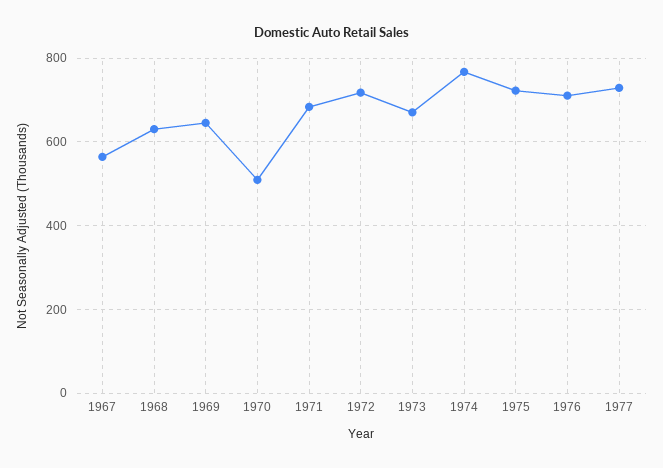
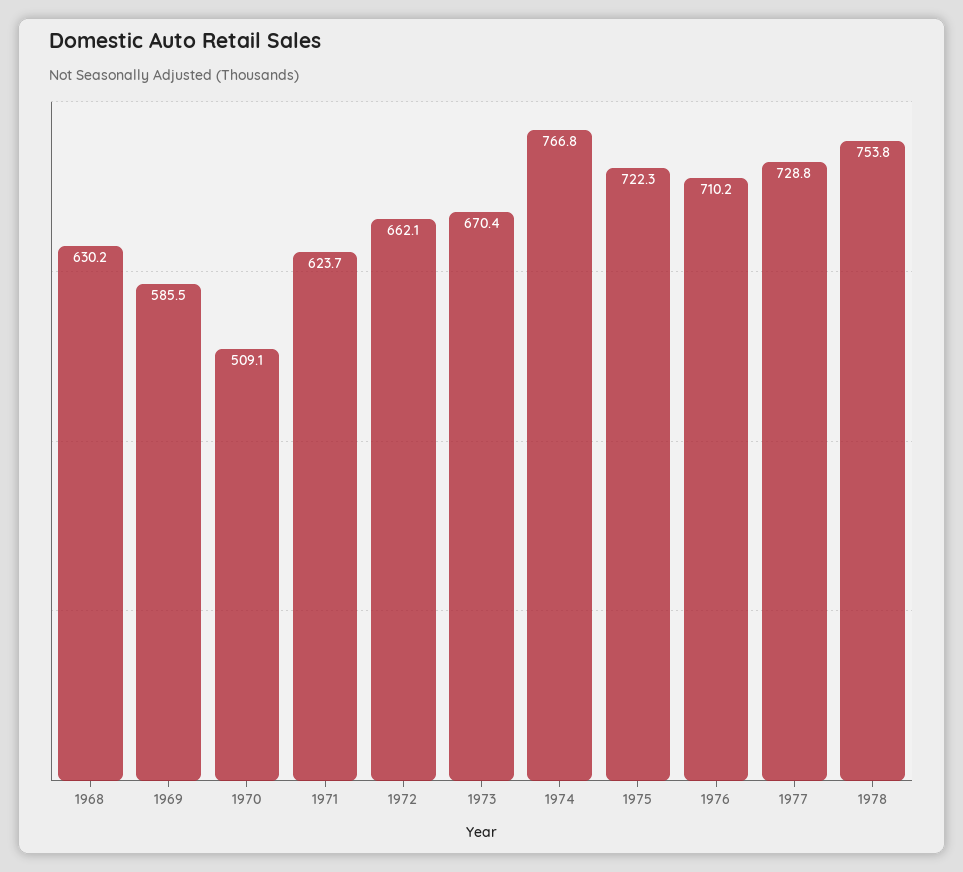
1967: 560 -> none
1969: 640 -> 585.5
1971: 680 -> 623.7
1972: 720 -> 662.1
1978: none -> 753.8

